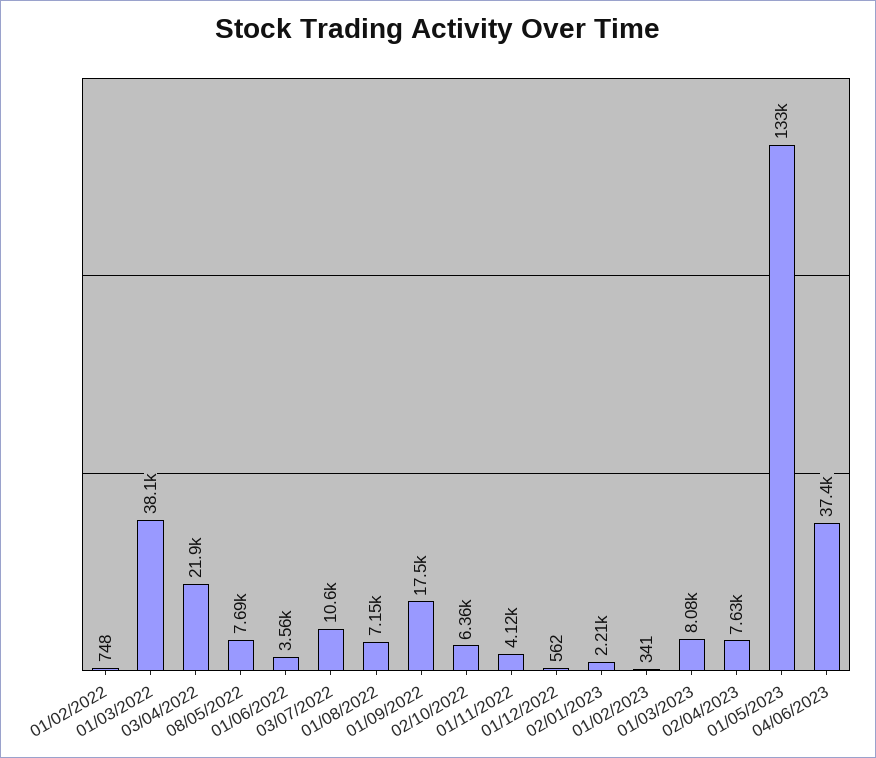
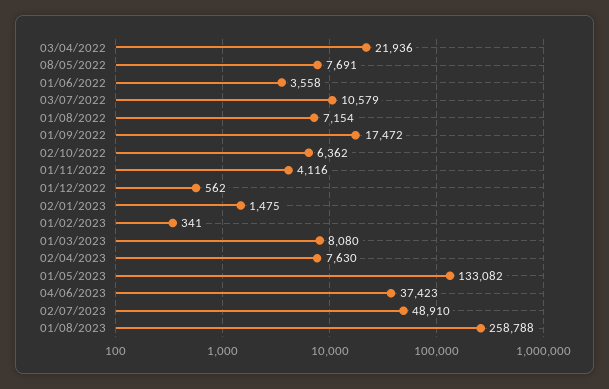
01/02/2022: 748 -> none
01/03/2022: 38100 -> none
02/01/2023: 2210 -> 1475
02/07/2023: none -> 48910
01/08/2023: none -> 258788

